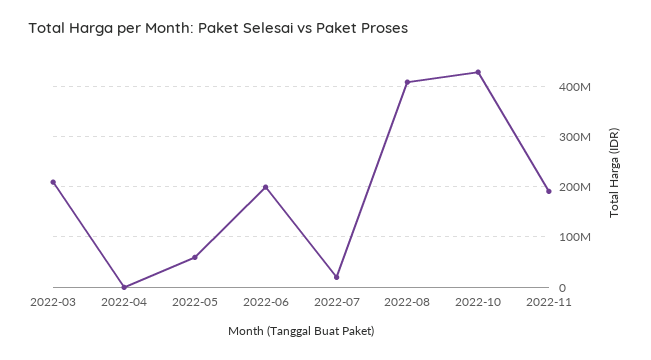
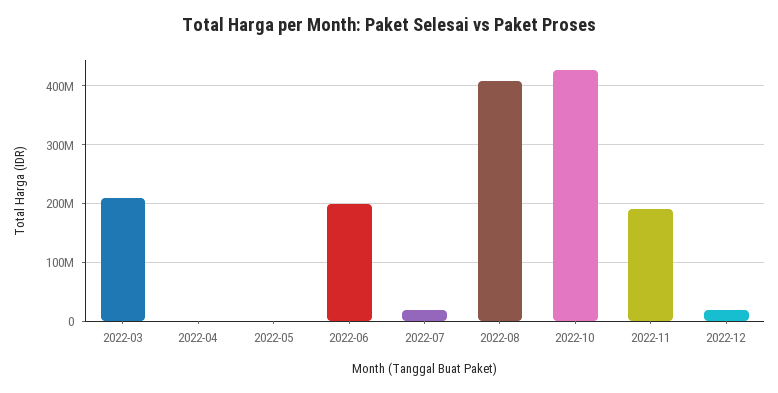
2022-05: 60000000 -> 0
2022-12: none -> 20000000

